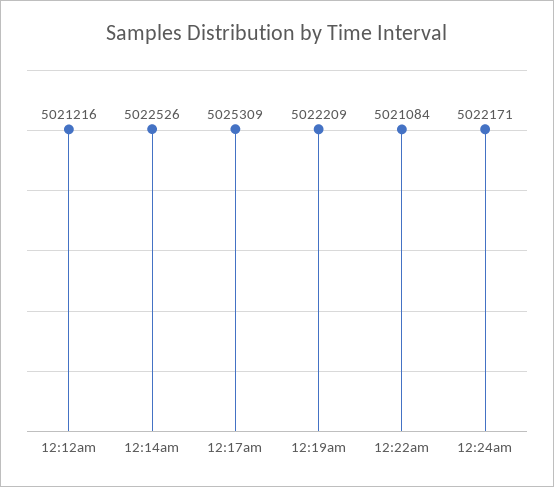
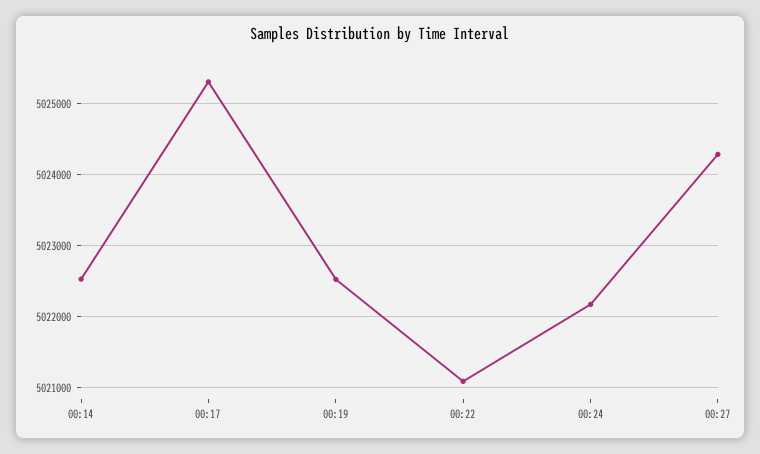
12:12am: 5021216 -> none
12:19am: 5022209 -> 5022500
00:27: none -> 5024300

